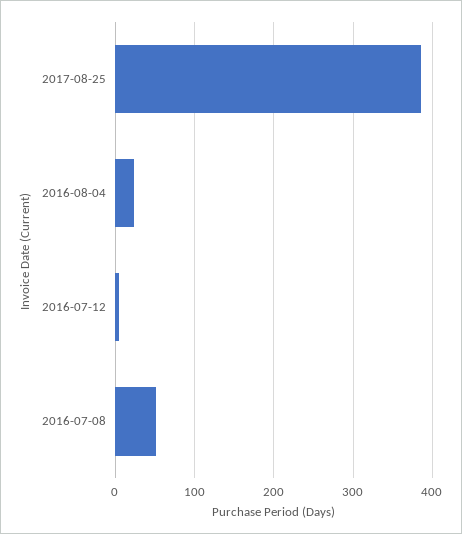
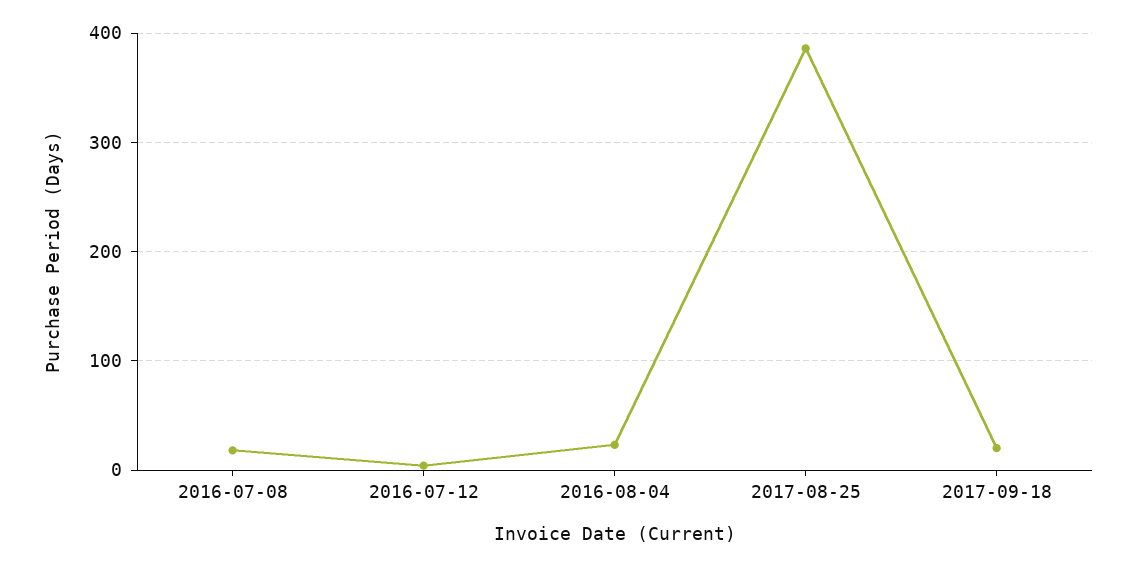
2016-07-08: 50 -> 20
2017-09-18: none -> 20

